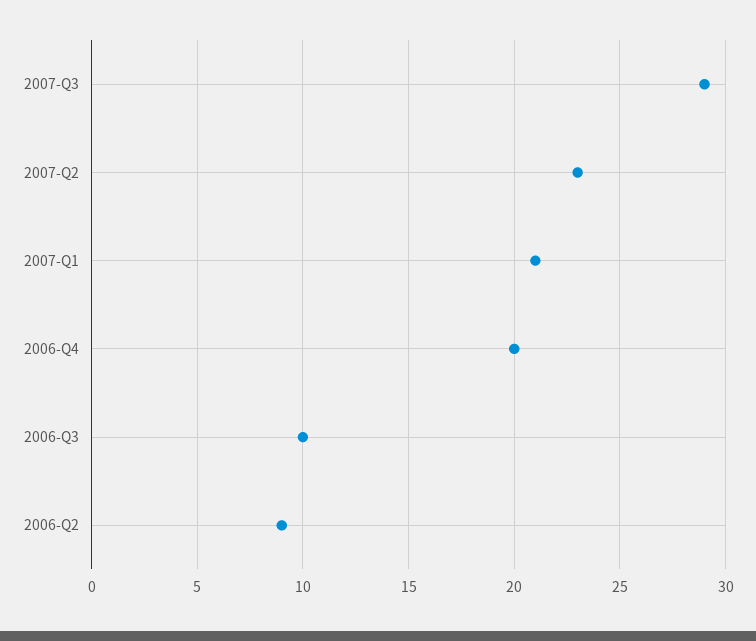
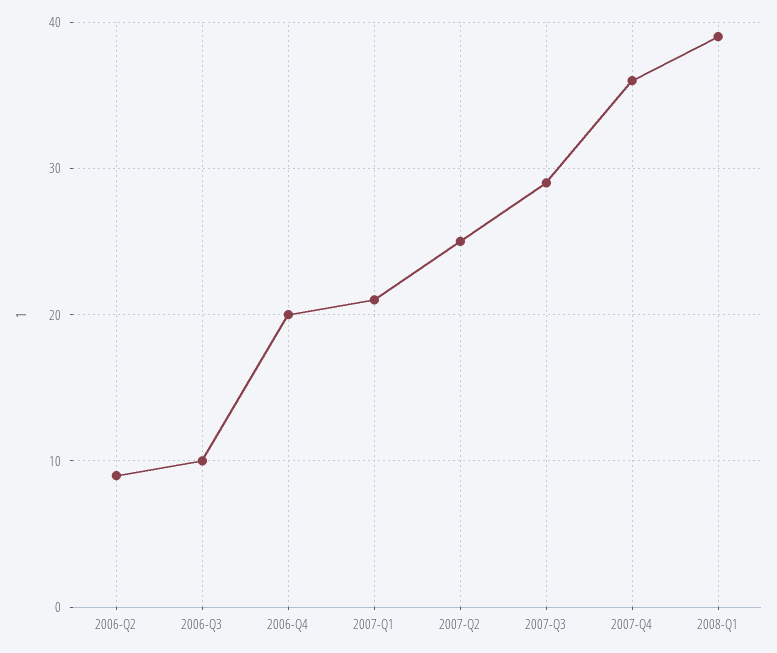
2007-Q2: 23 -> 25
2007-Q4: none -> 36
2008-Q1: none -> 39

